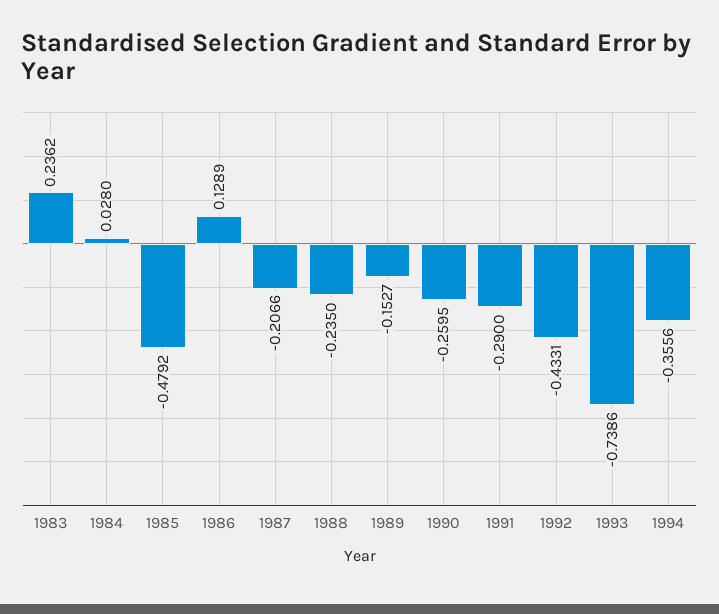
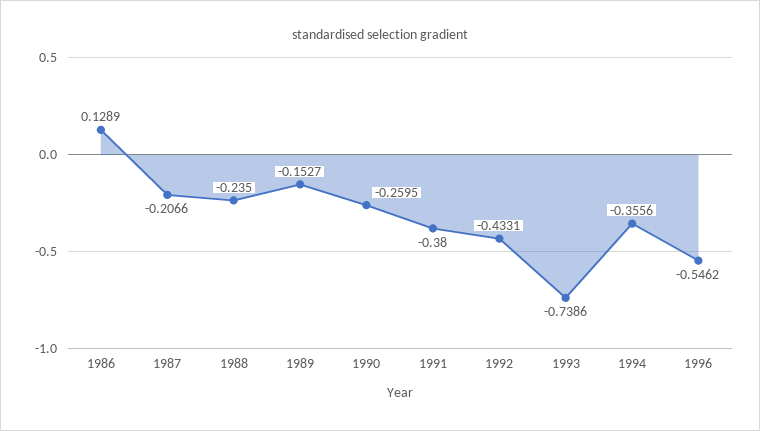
1983: 0.2362 -> none
1984: 0.028 -> none
1985: -0.4792 -> none
1991: -0.29 -> -0.38
1996: none -> -0.5462

